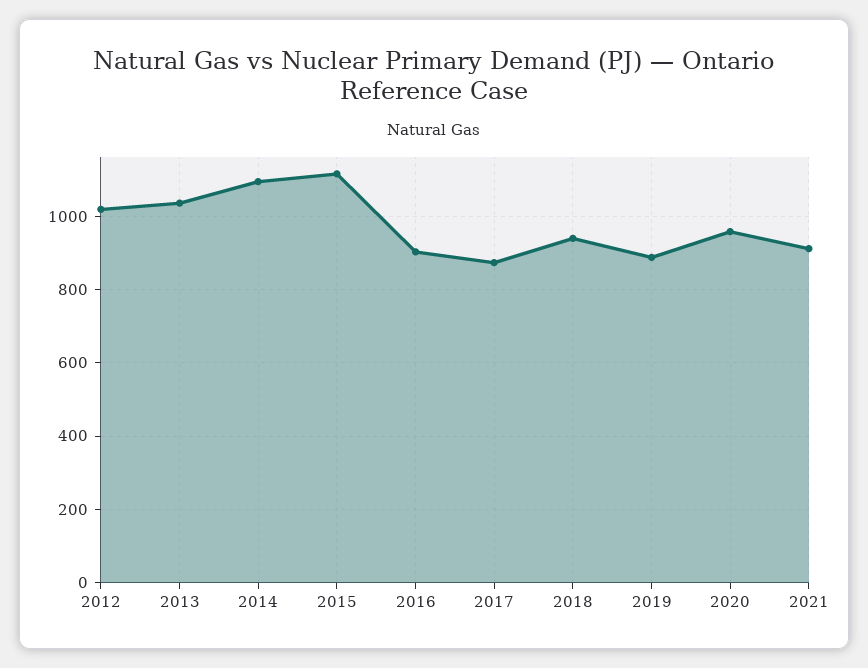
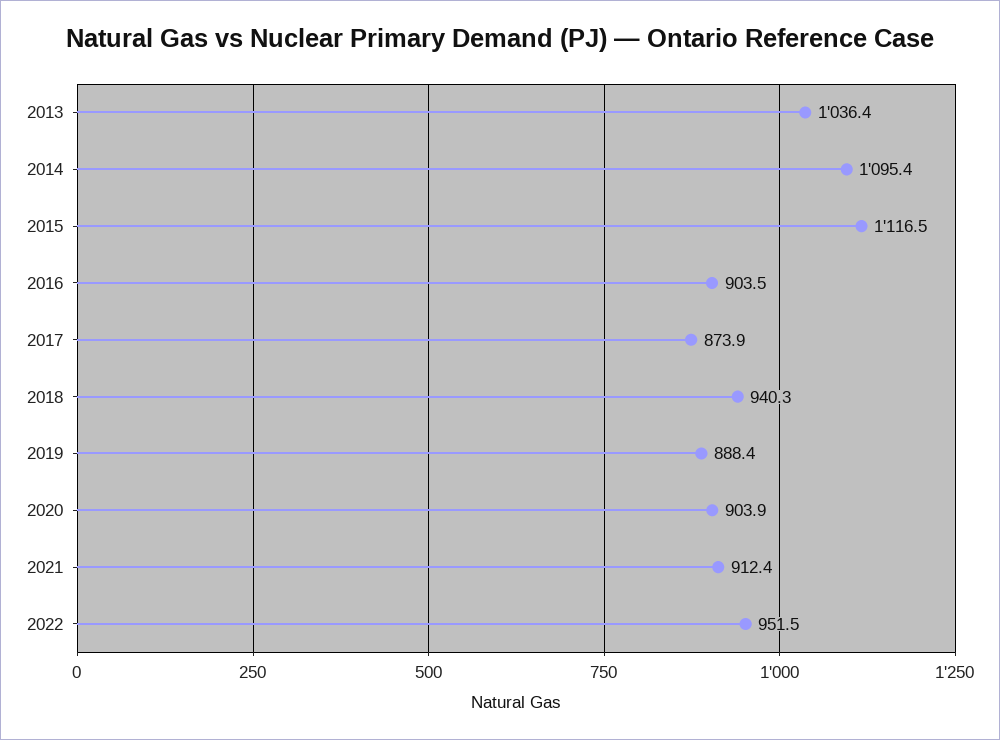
2012: 1020 -> none
2020: 960 -> 903.9
2022: none -> 951.5

